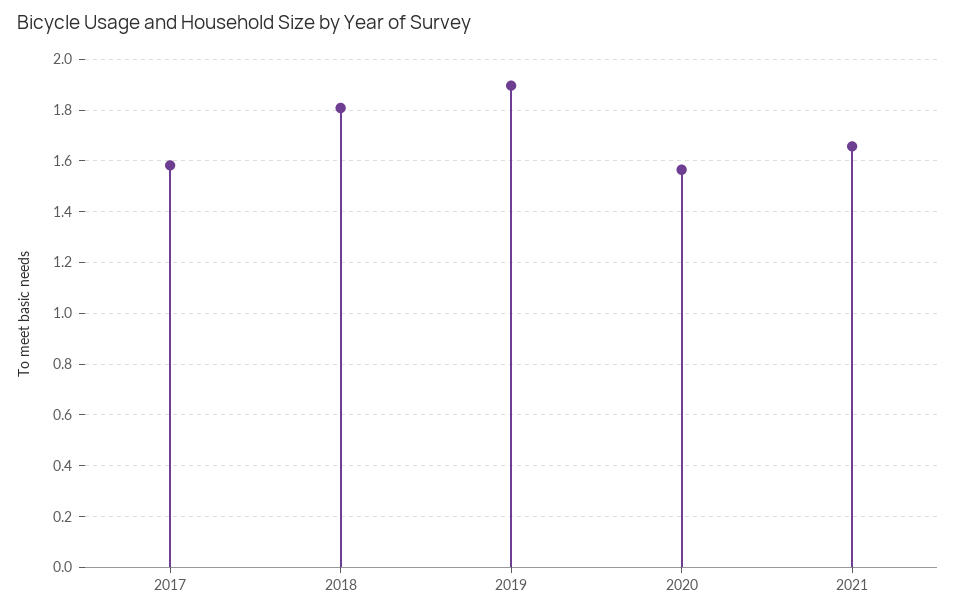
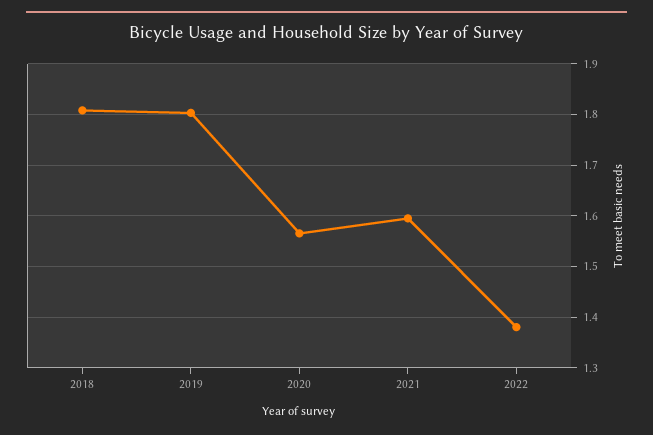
2017: 1.575 -> none
2019: 1.9 -> 1.8
2021: 1.65 -> 1.6
2022: none -> 1.38

